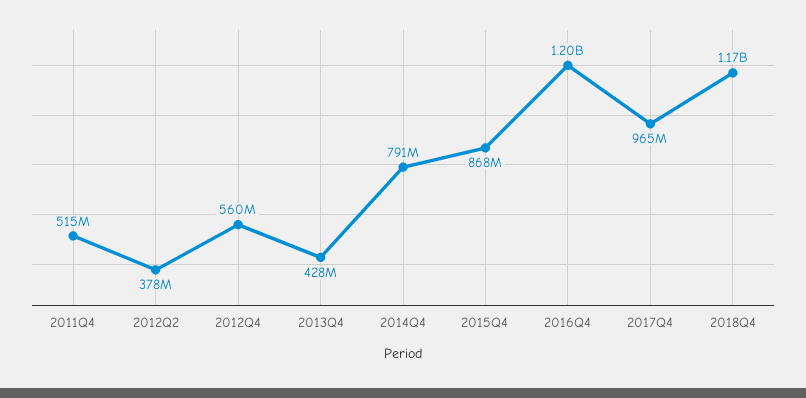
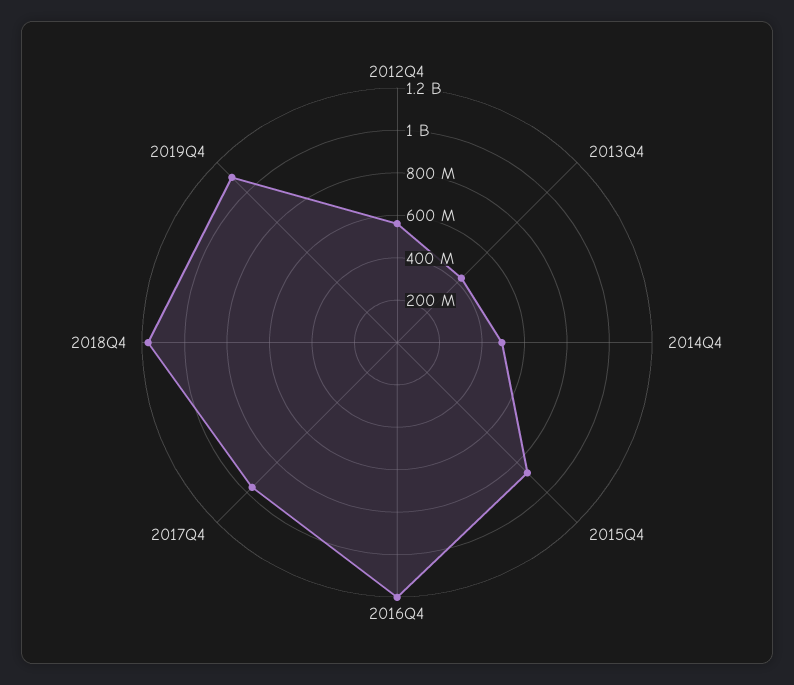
2011Q4: 515000000 -> none
2012Q2: 378000000 -> none
2014Q4: 791000000 -> 500000000
2019Q4: none -> 1100000000

